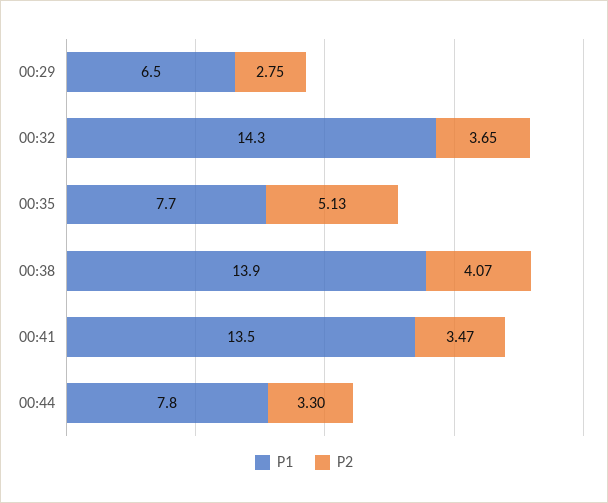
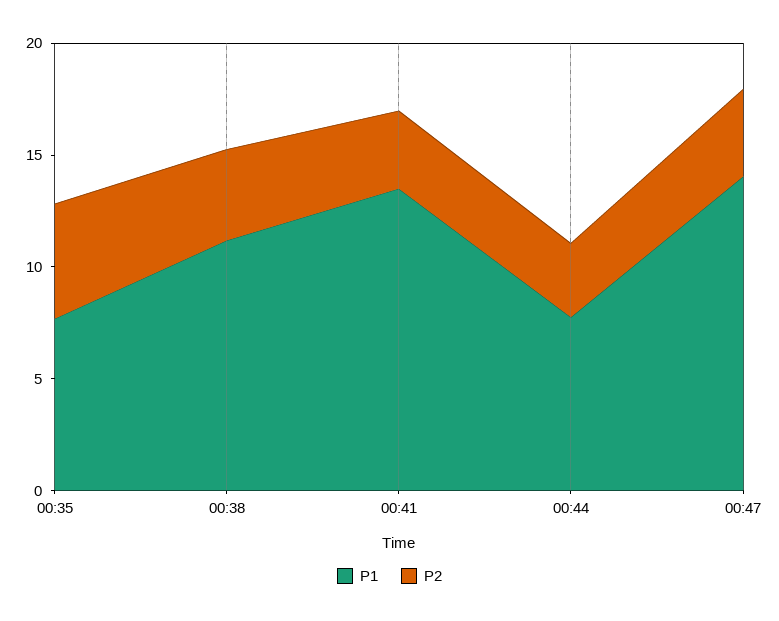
P1, 00:29: 6.5 -> none
P2, 00:29: 2.75 -> none
P1, 00:32: 14.3 -> none
P2, 00:32: 3.65 -> none
P1, 00:38: 13.9 -> 11
P1, 00:47: none -> 14
P2, 00:47: none -> 4

